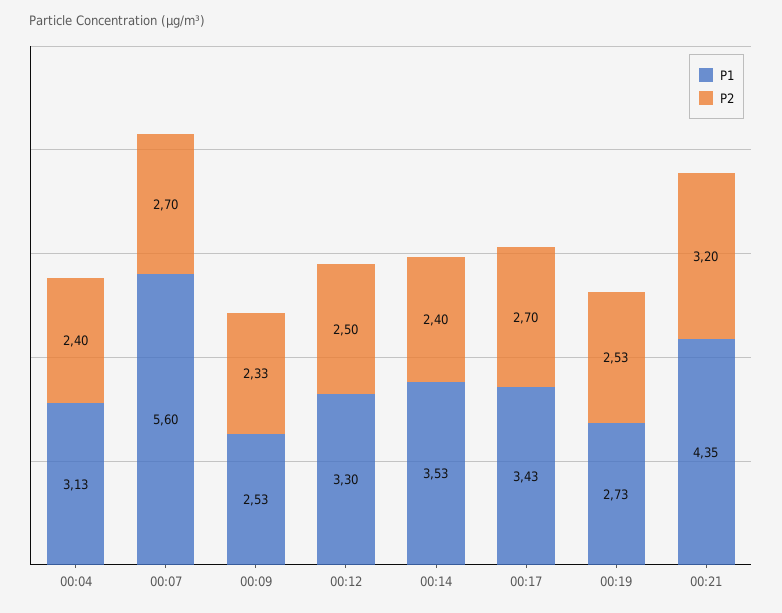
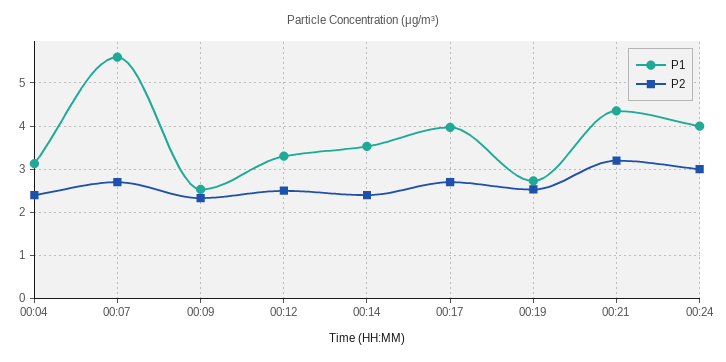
P1, 00:17: 3.43 -> 4
P1, 00:24: none -> 4
P2, 00:24: none -> 3

